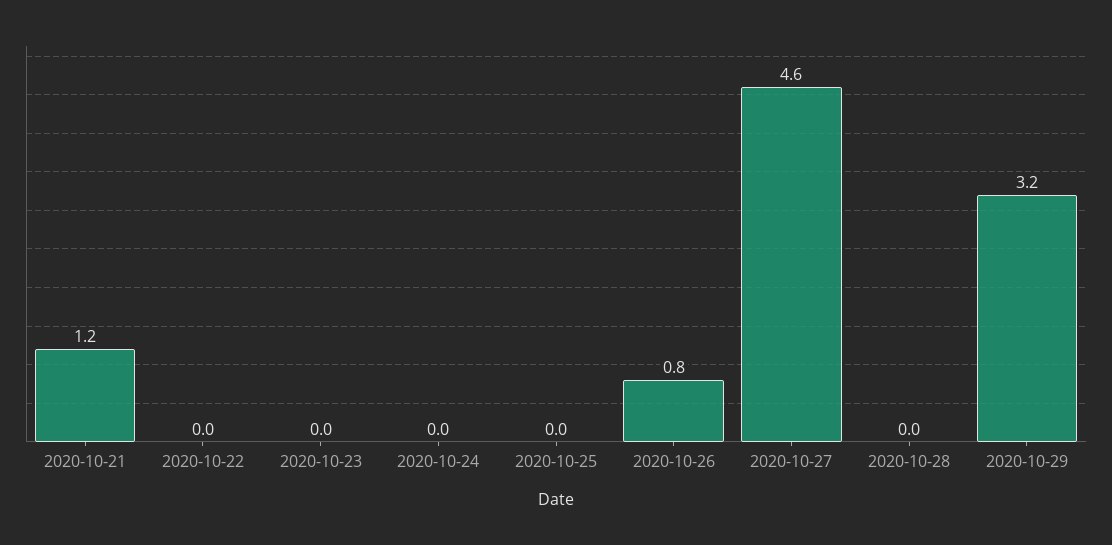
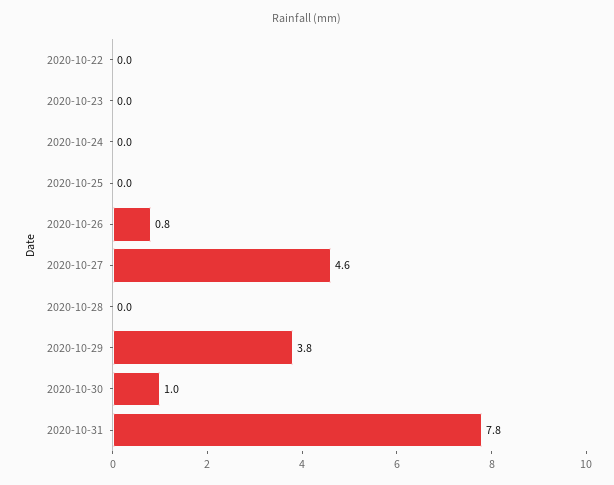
2020-10-21: 1.2 -> none
2020-10-29: 3.2 -> 3.8
2020-10-30: none -> 1
2020-10-31: none -> 7.8

